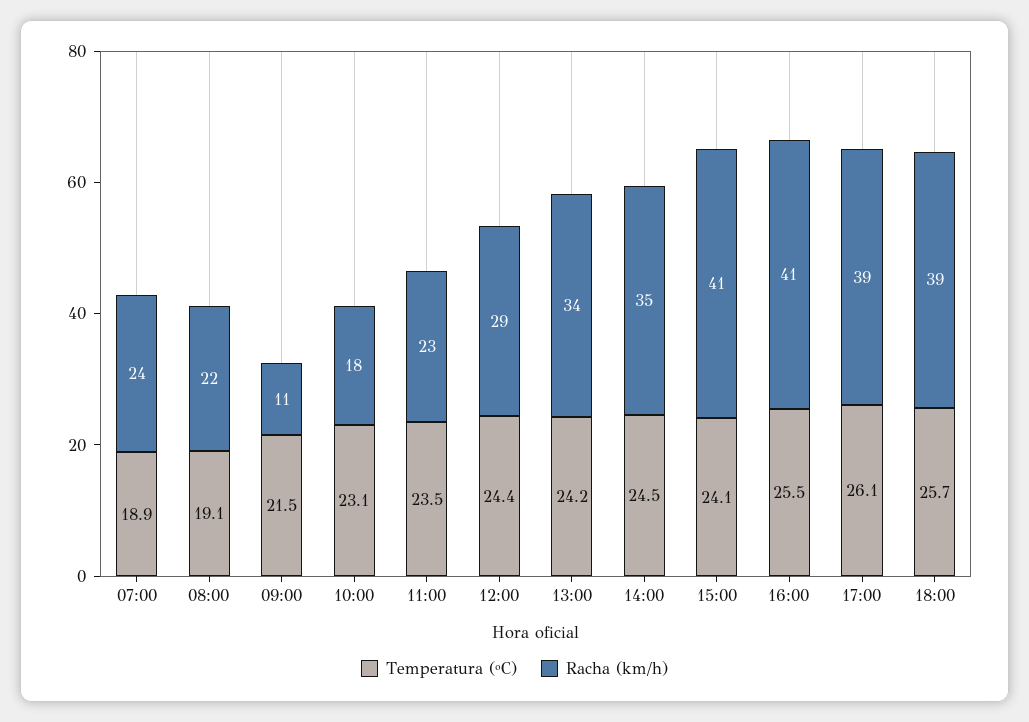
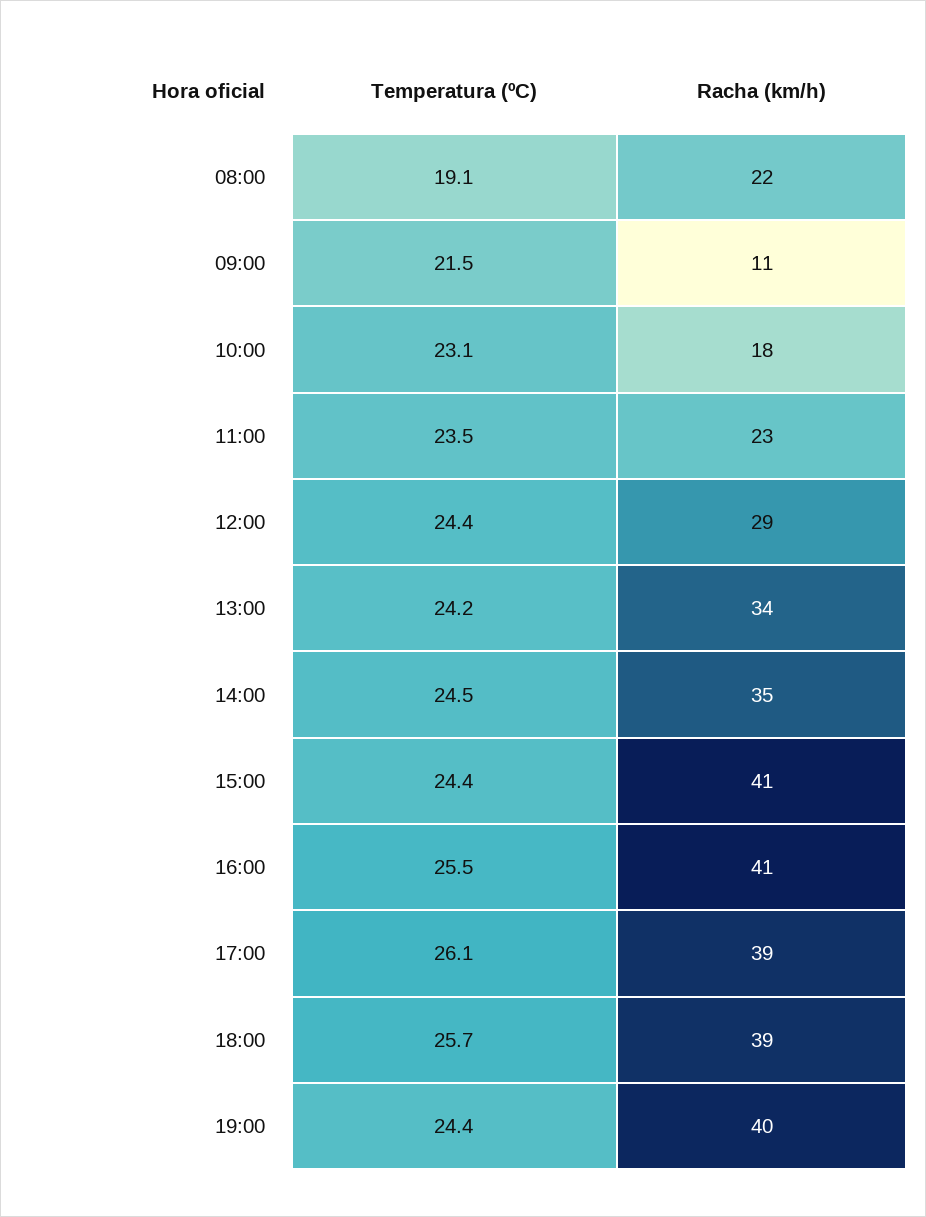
Temperatura (ºC), 07:00: 18.9 -> none
Racha (km/h), 07:00: 24 -> none
Temperatura (ºC), 15:00: 24.1 -> 24.4
Temperatura (ºC), 19:00: none -> 24.4
Racha (km/h), 19:00: none -> 40

